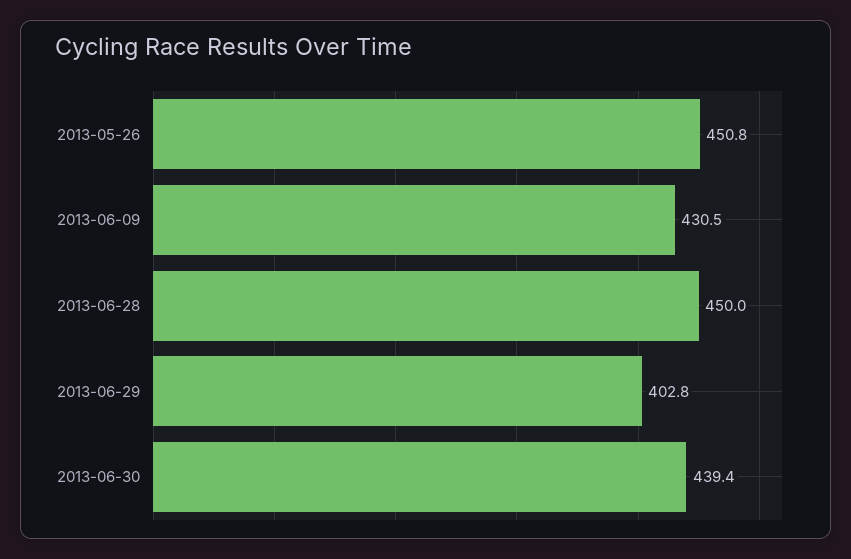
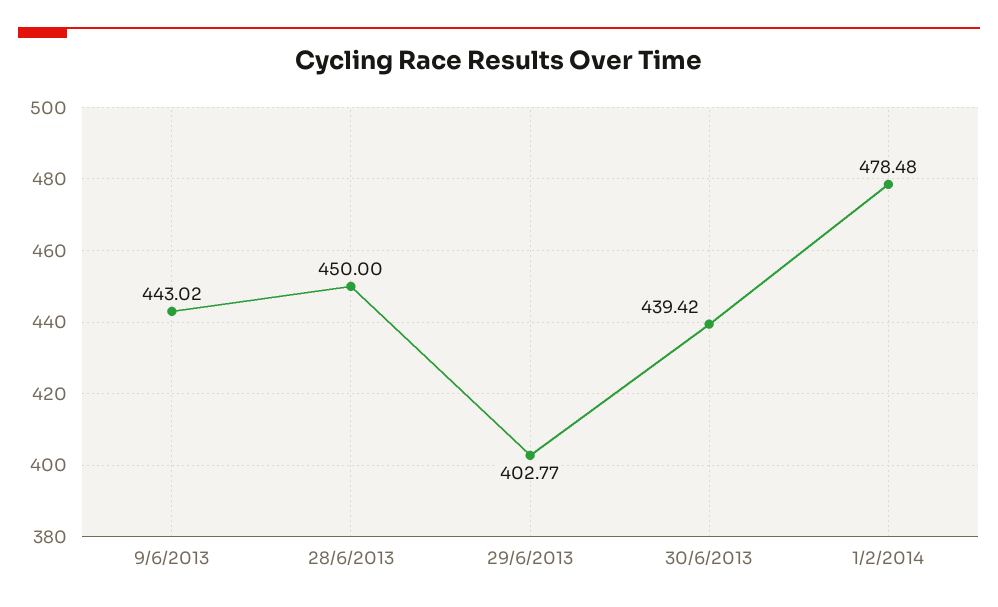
2013-05-26: 450.8 -> none
2013-06-09: 430.5 -> 443.02
1/2/2014: none -> 478.48

